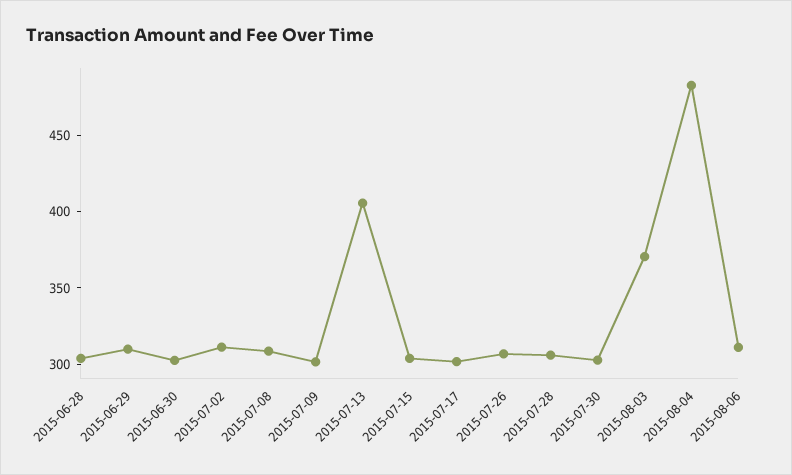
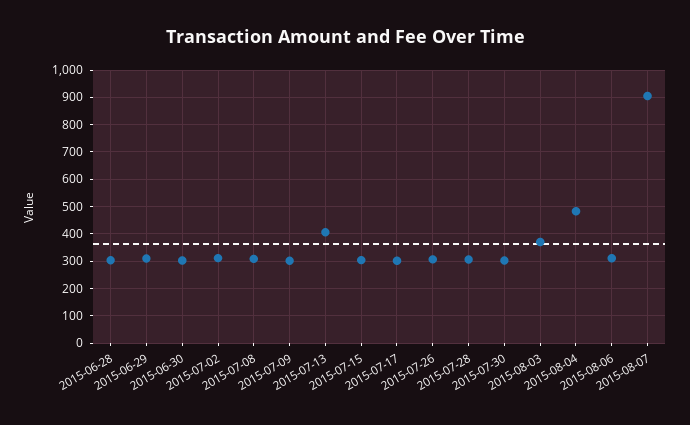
2015-08-07: none -> 900

